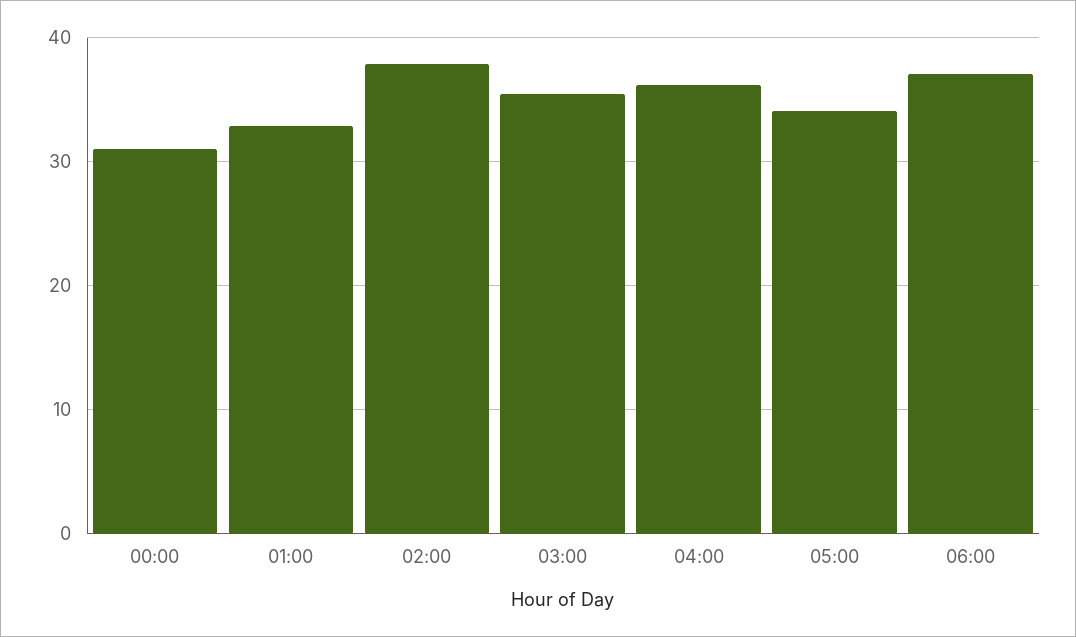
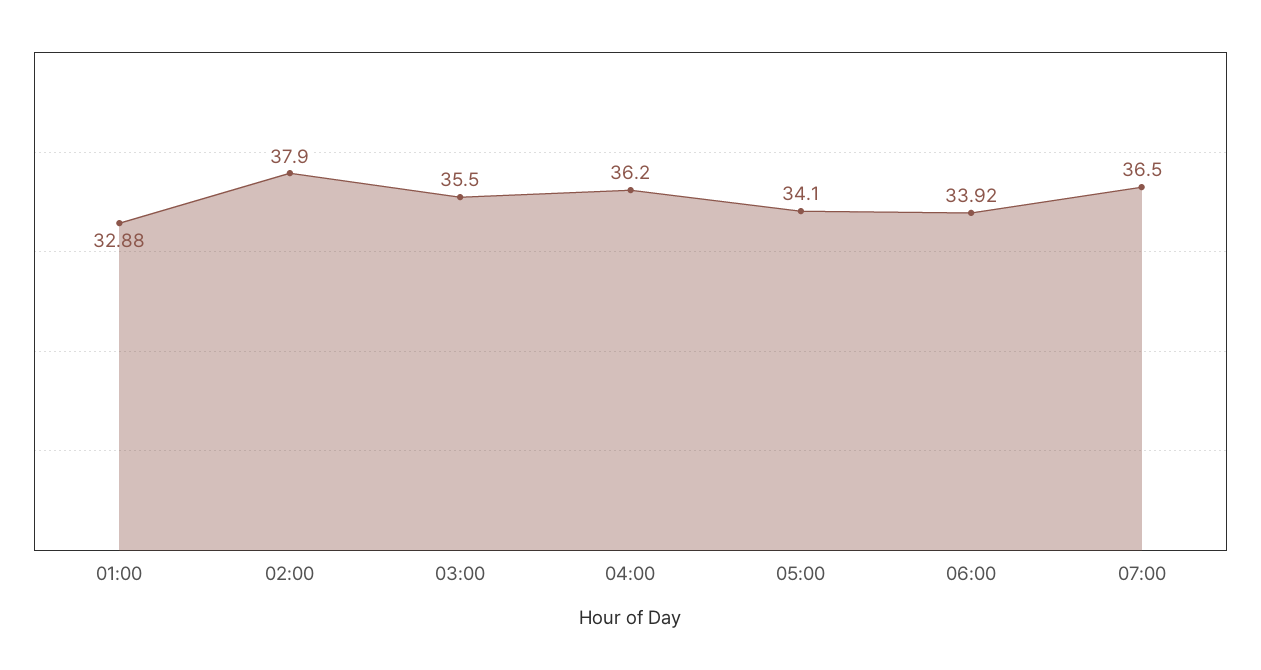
00:00: 31 -> none
06:00: 37 -> 33.92
07:00: none -> 36.5

